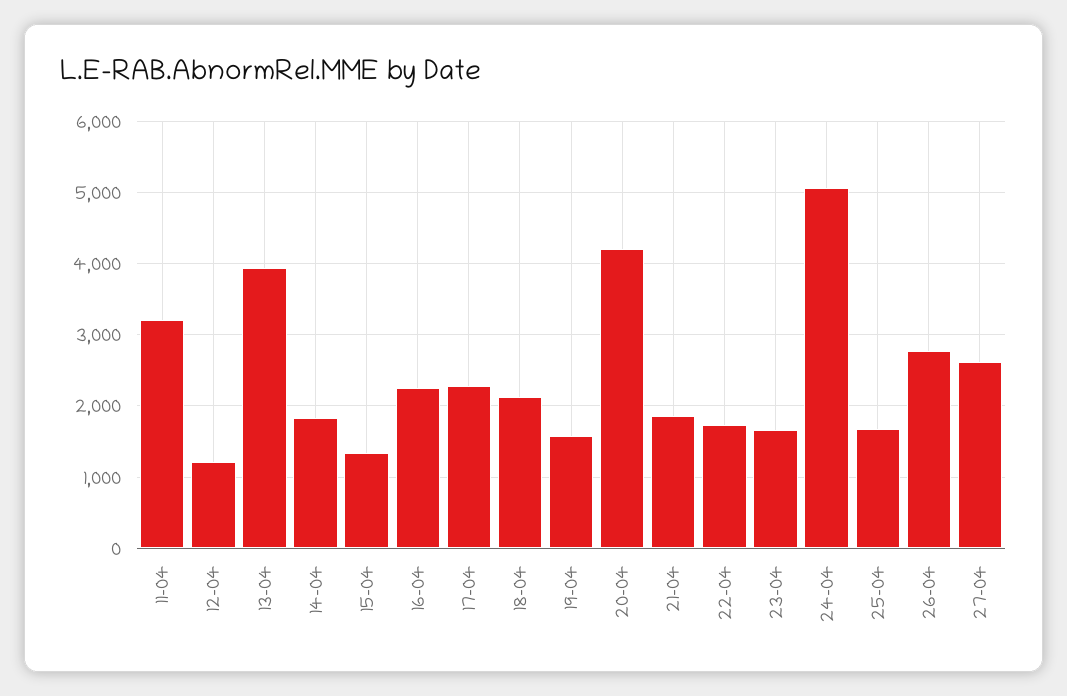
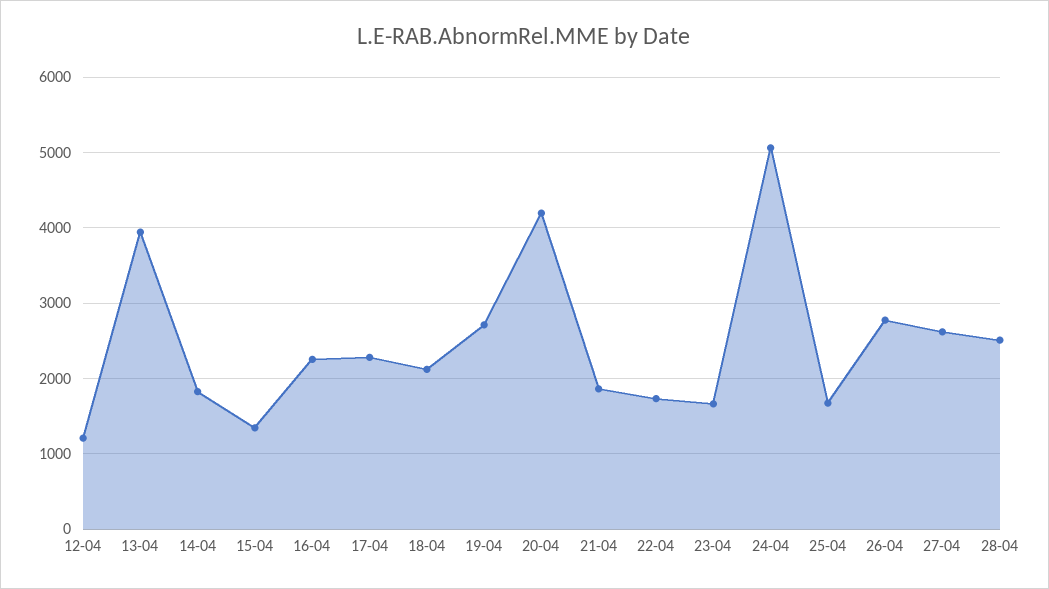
11-04: 3200 -> none
19-04: 1600 -> 2700
28-04: none -> 2500

